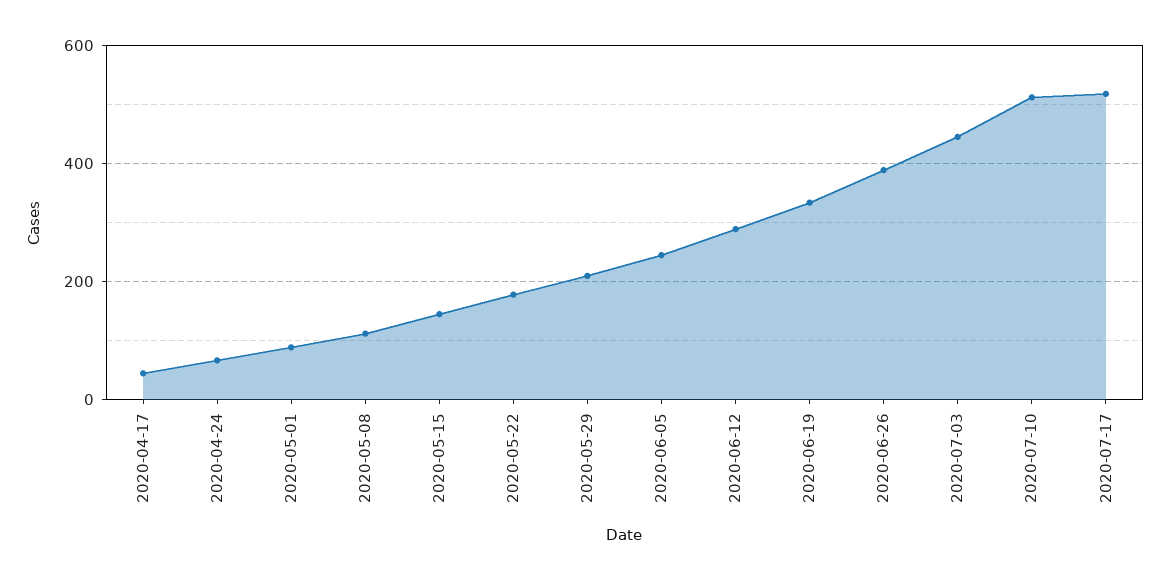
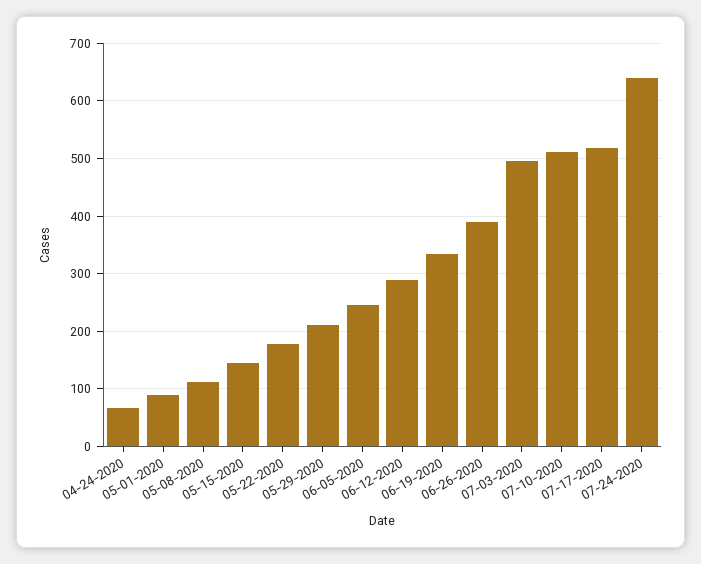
2020-04-17: 40 -> none
2020-07-03: 440 -> 500
07-24-2020: none -> 640

